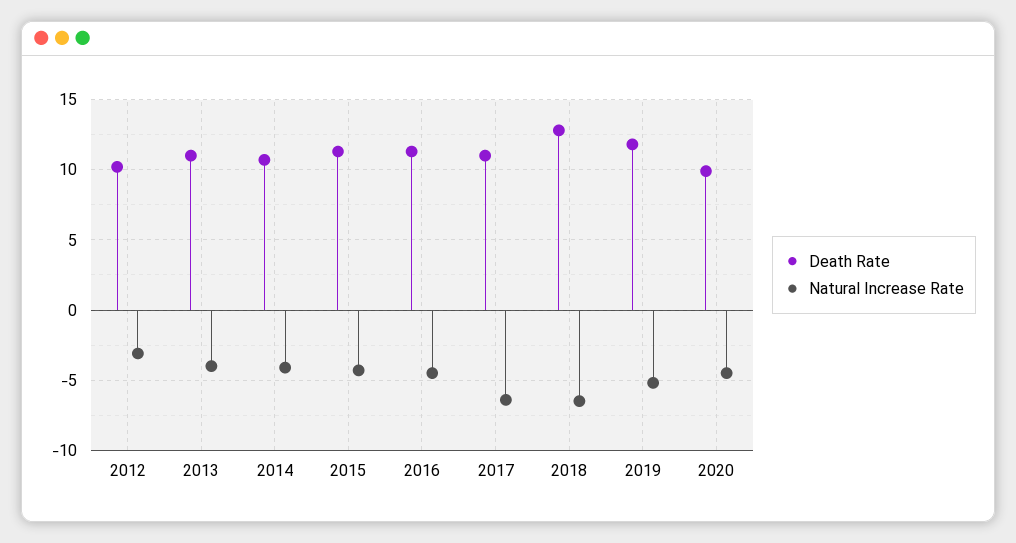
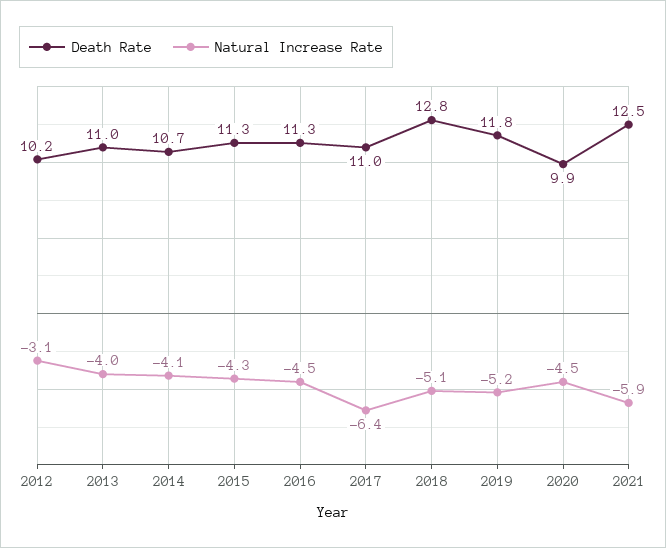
Natural Increase Rate, 2018: -6.5 -> -5.1
Death Rate, 2021: none -> 12.5
Natural Increase Rate, 2021: none -> -5.9

